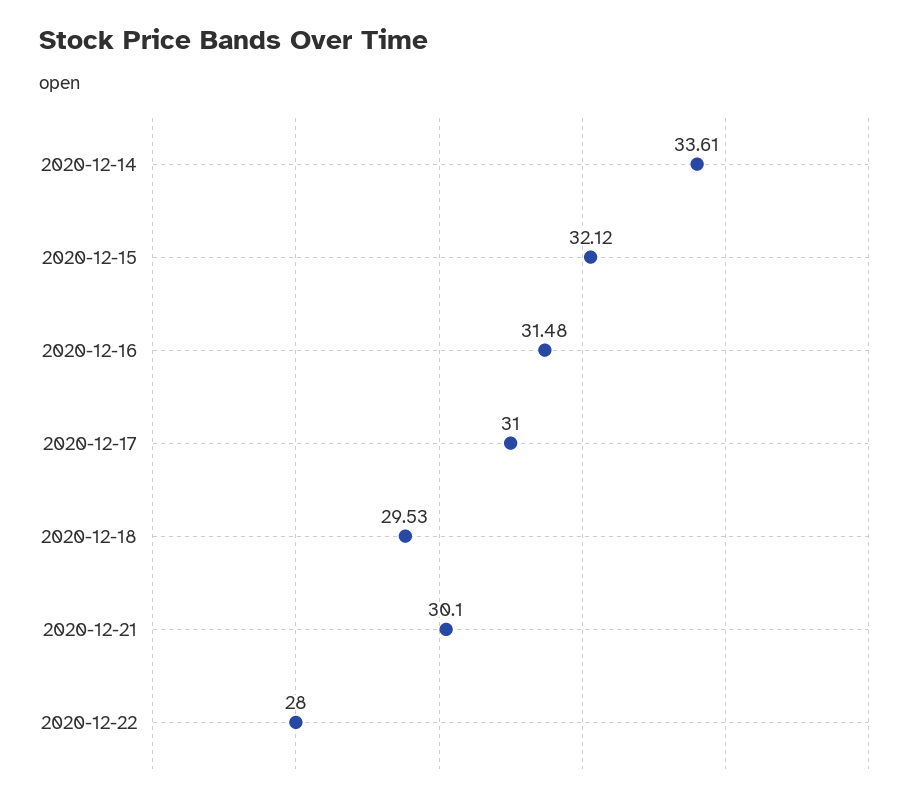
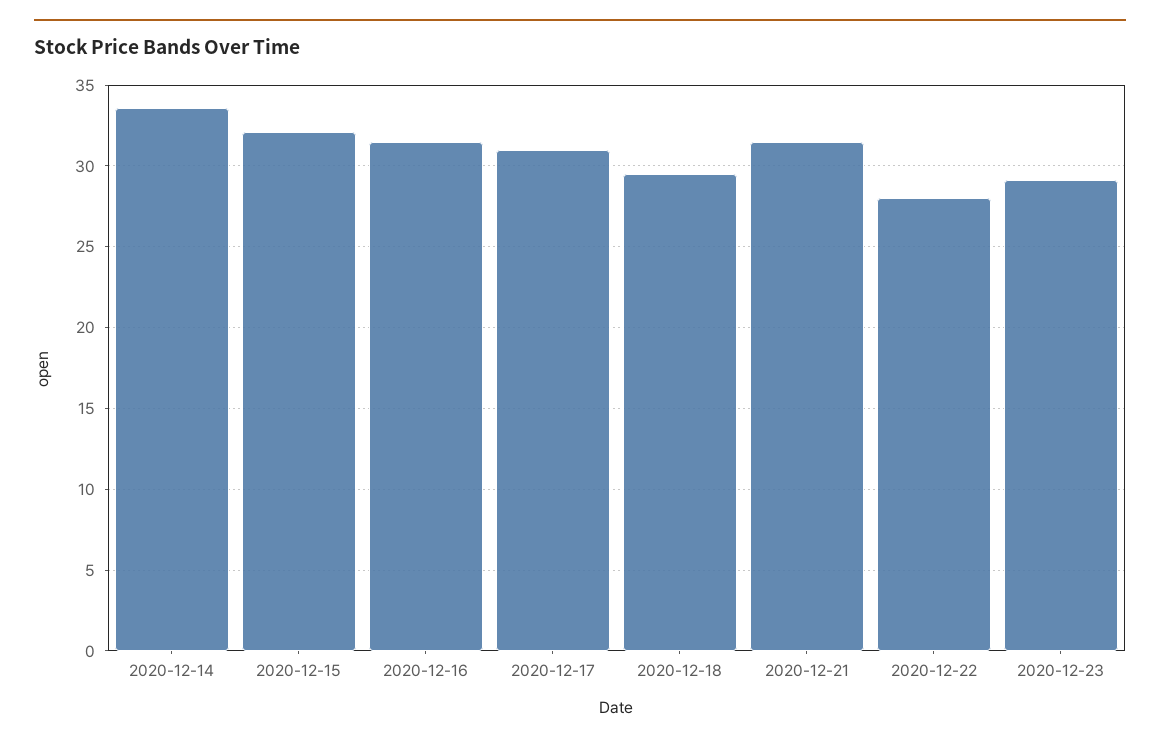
2020-12-21: 30.1 -> 31.5
2020-12-23: none -> 29

